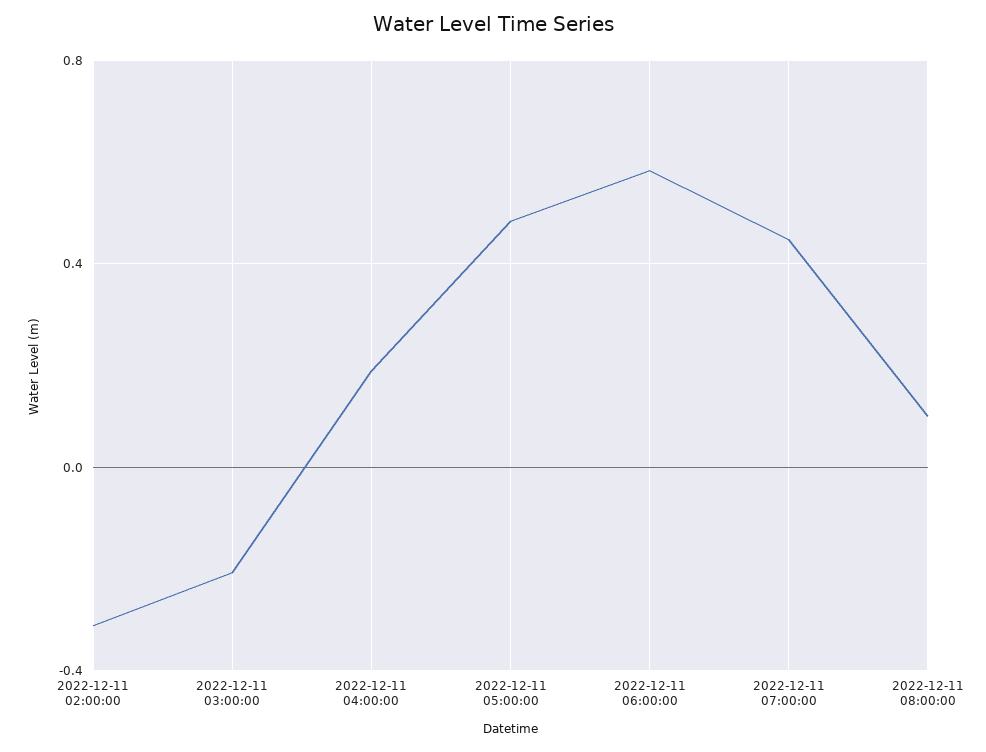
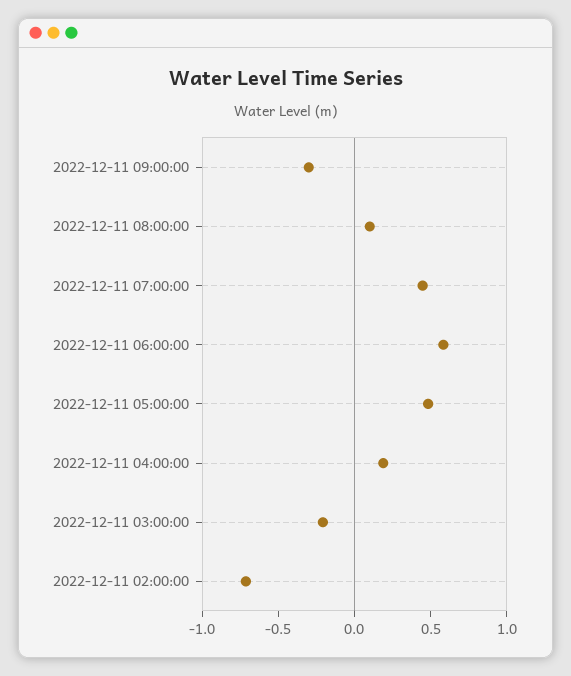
2022-12-11 02:00:00: -0.3 -> -0.7
2022-12-11 09:00:00: none -> -0.3

